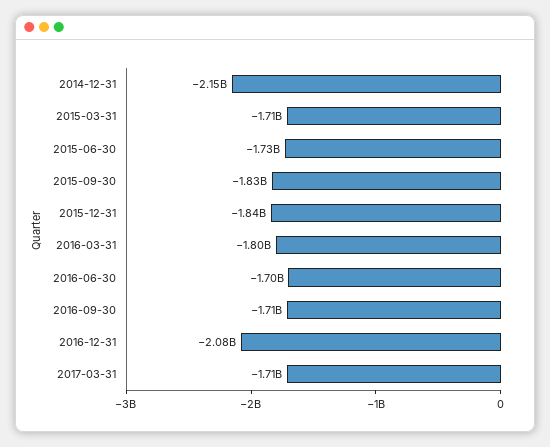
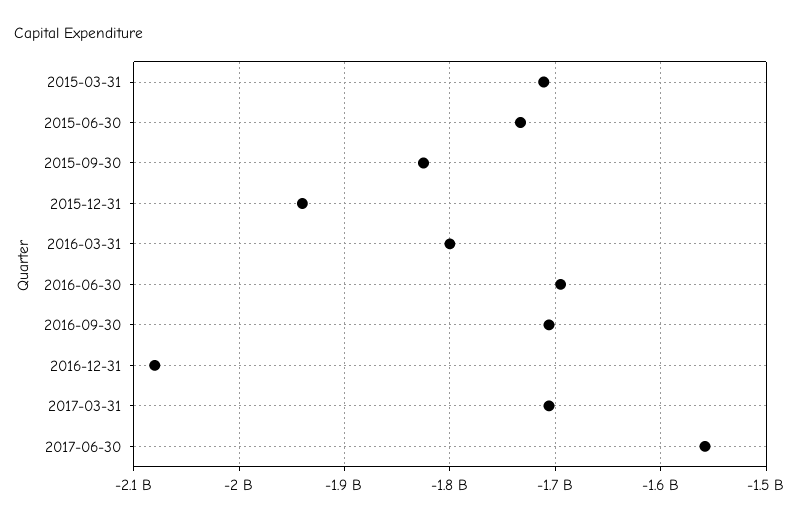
2014-12-31: -2150000000 -> none
2015-12-31: -1840000000 -> -1940000000
2017-06-30: none -> -1560000000

